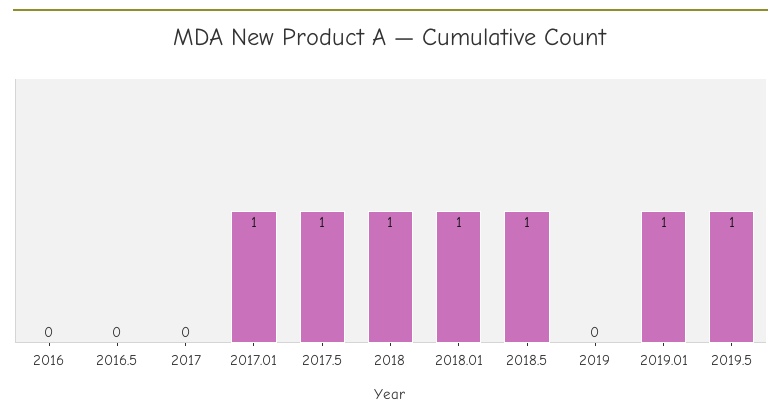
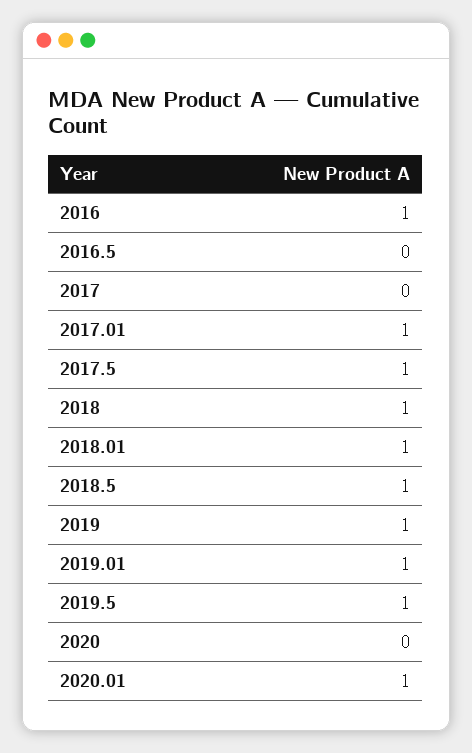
2016: 0 -> 1
2019: 0 -> 1
2020: none -> 0
2020.01: none -> 1

